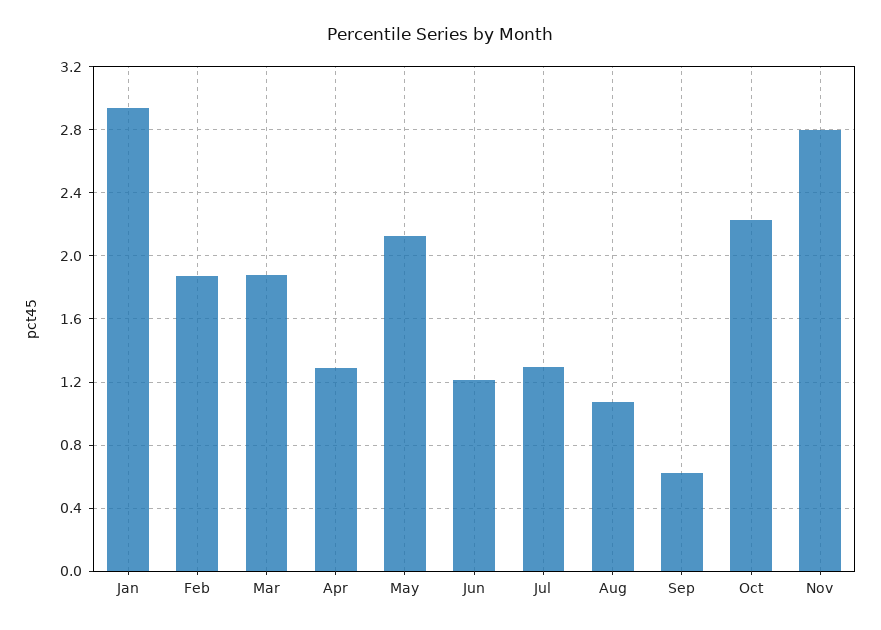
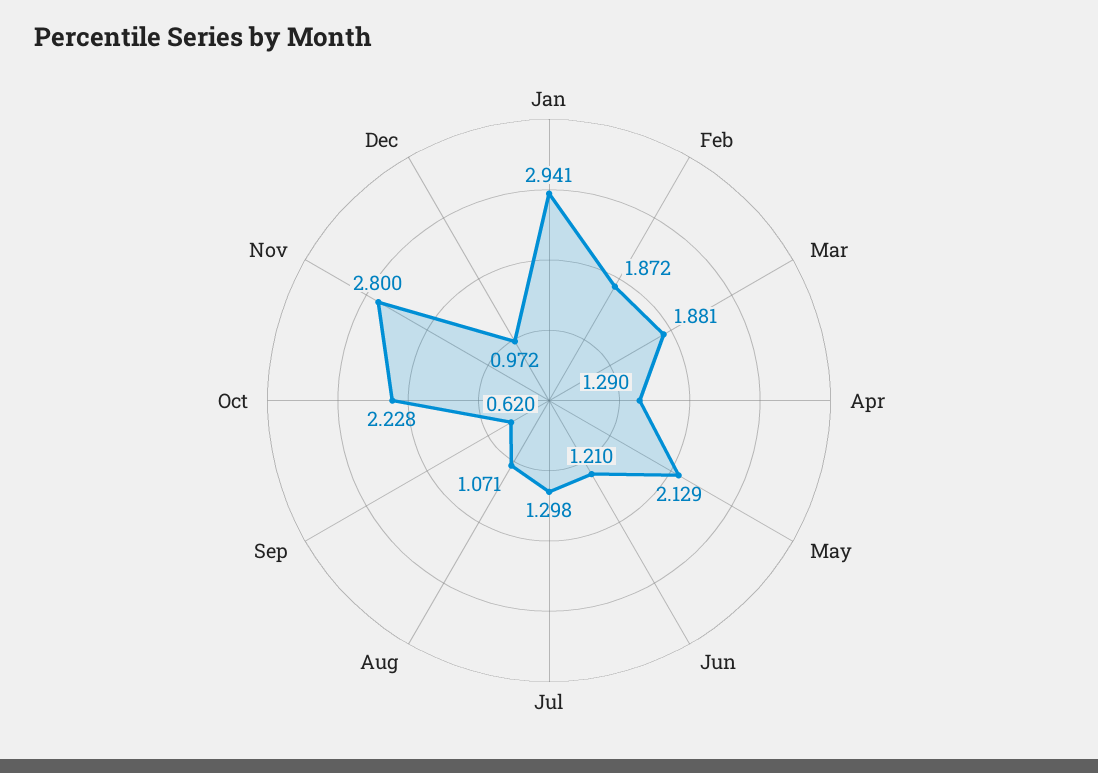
Dec: none -> 0.972

